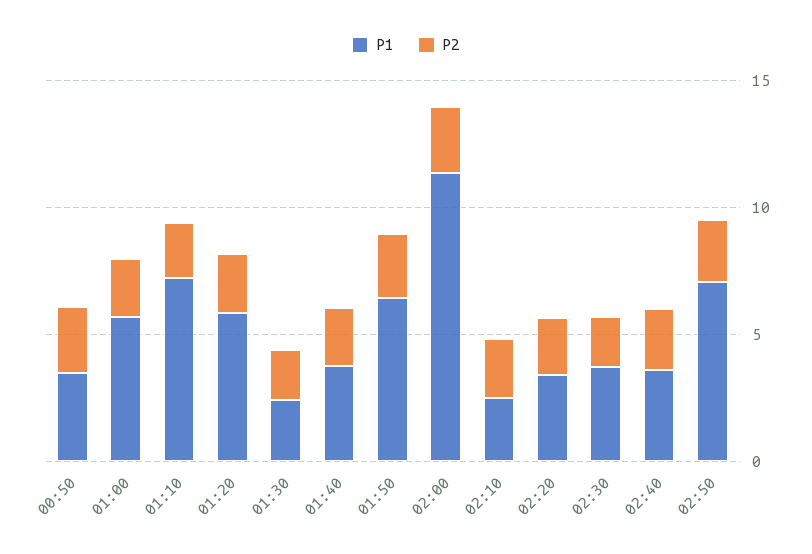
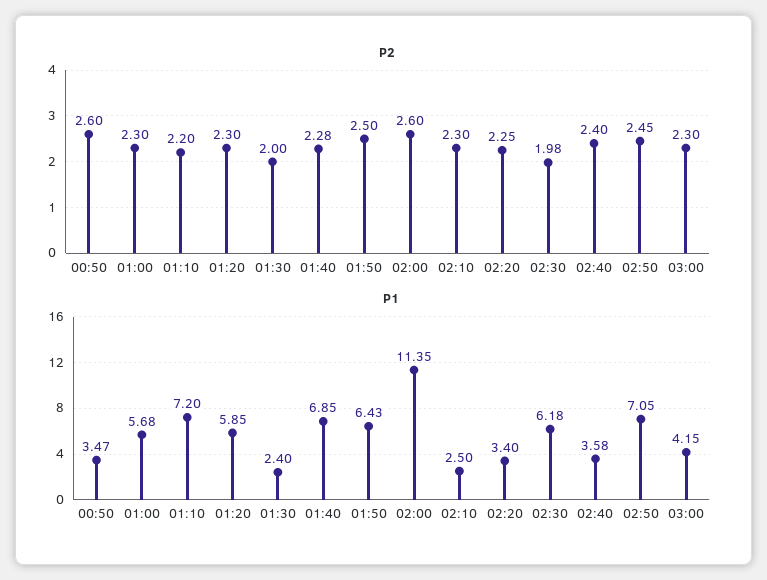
P1, 01:40: 4 -> 6.85
P1, 02:30: 4 -> 6.18
P2, 03:00: none -> 2.3
P1, 03:00: none -> 4.15

